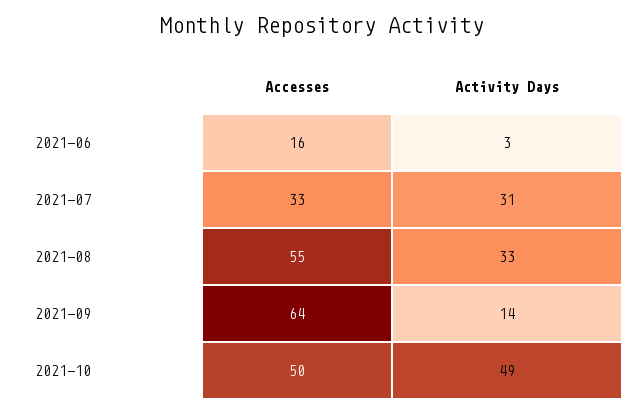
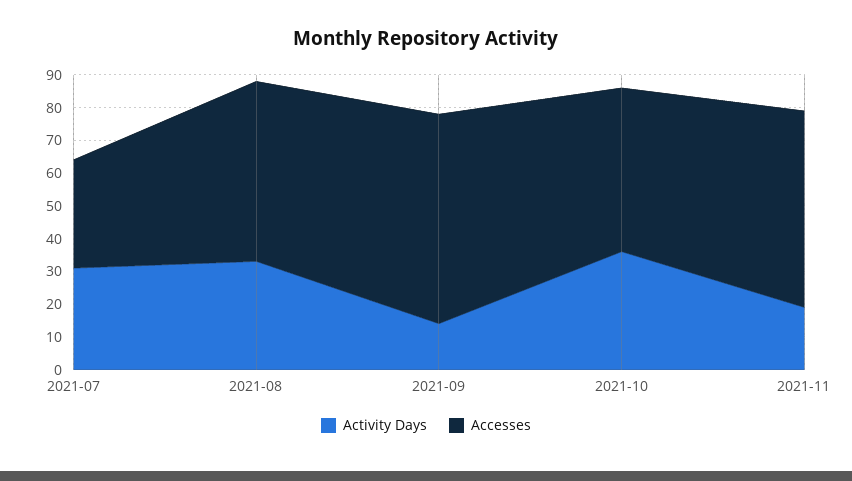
Accesses, 2021-06: 16 -> none
Activity Days, 2021-06: 3 -> none
Activity Days, 2021-10: 49 -> 35
Activity Days, 2021-11: none -> 20
Accesses, 2021-11: none -> 60

